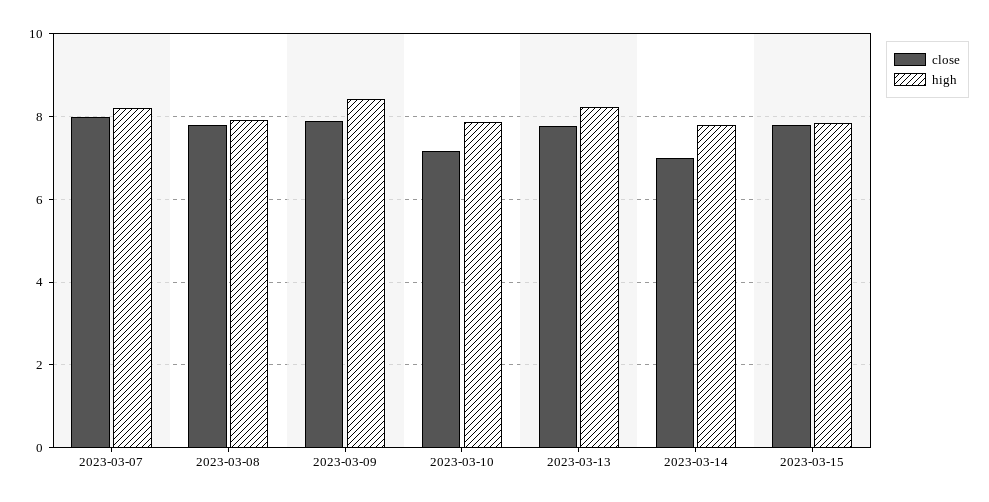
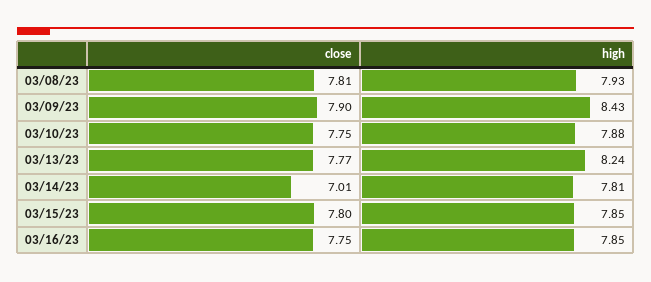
close, 2023-03-07: 8 -> none
high, 2023-03-07: 8.2 -> none
close, 2023-03-10: 7.2 -> 7.75
close, 03/16/23: none -> 7.75
high, 03/16/23: none -> 7.85

